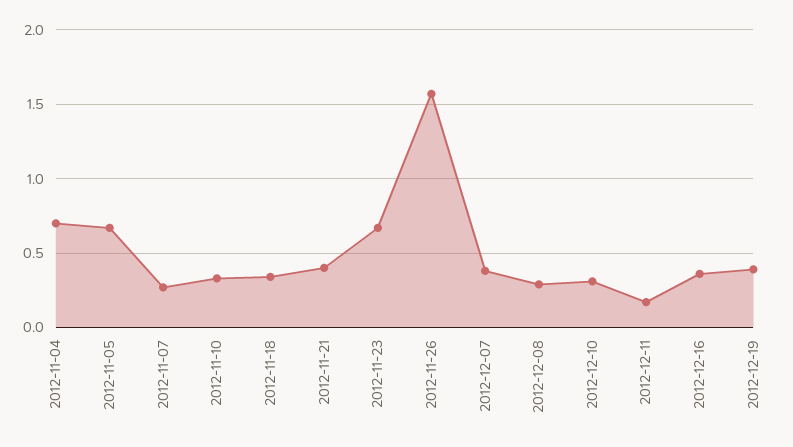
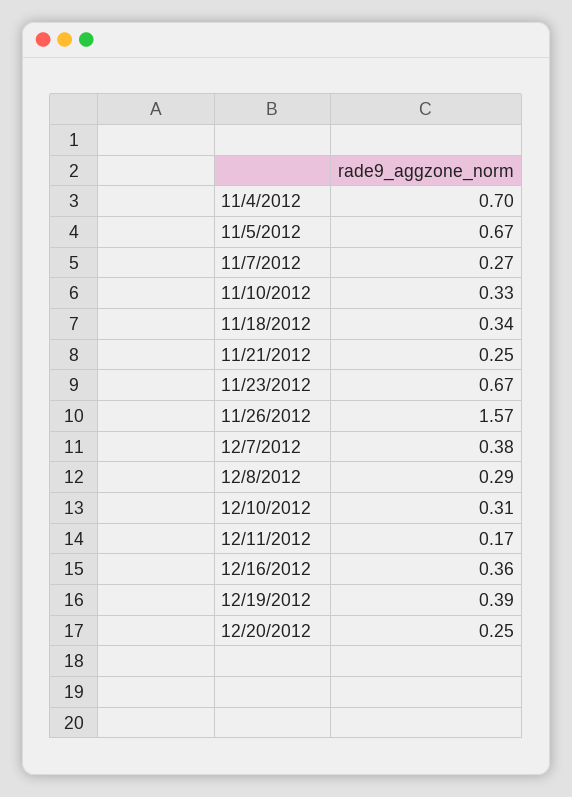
2012-11-21: 0.4 -> 0.25
12/20/2012: none -> 0.25

